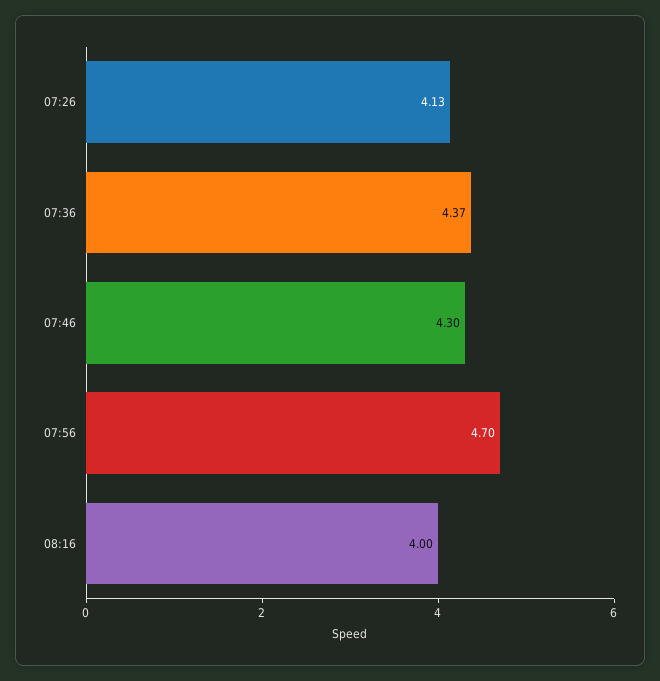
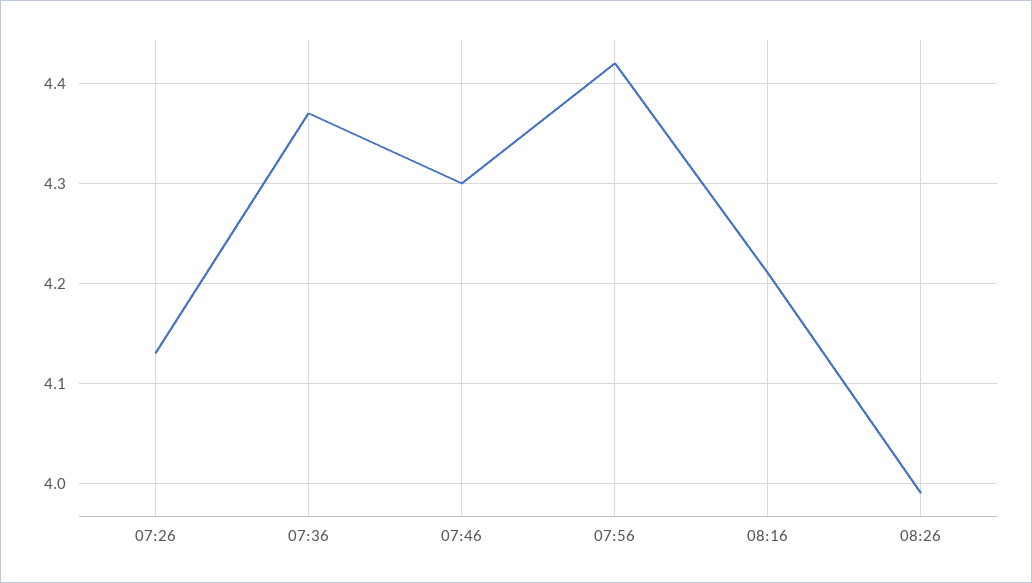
07:56: 4.7 -> 4.42
08:16: 4 -> 4.21
08:26: none -> 3.99

